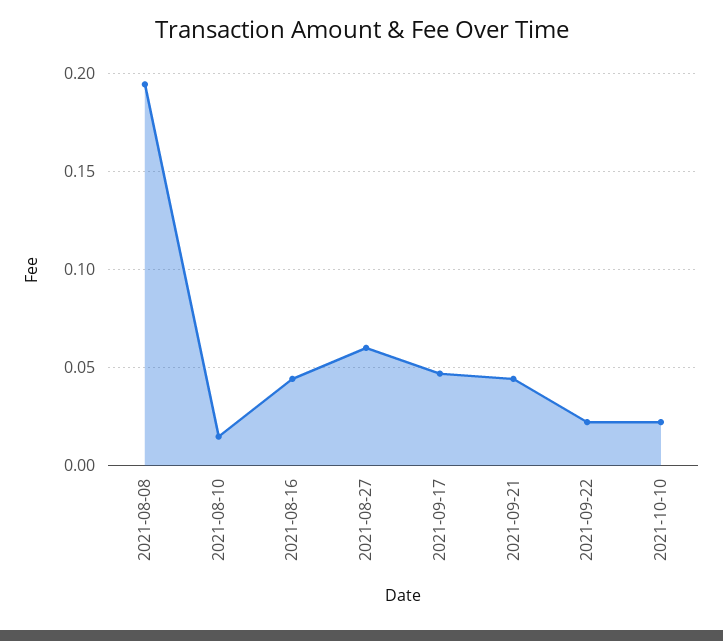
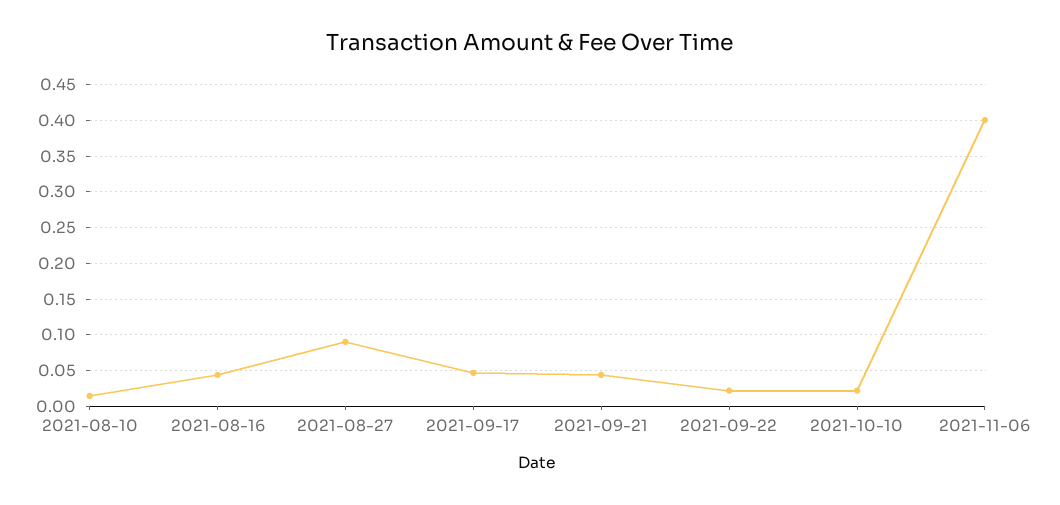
2021-08-08: 0.195 -> none
2021-08-27: 0.06 -> 0.09
2021-11-06: none -> 0.4

